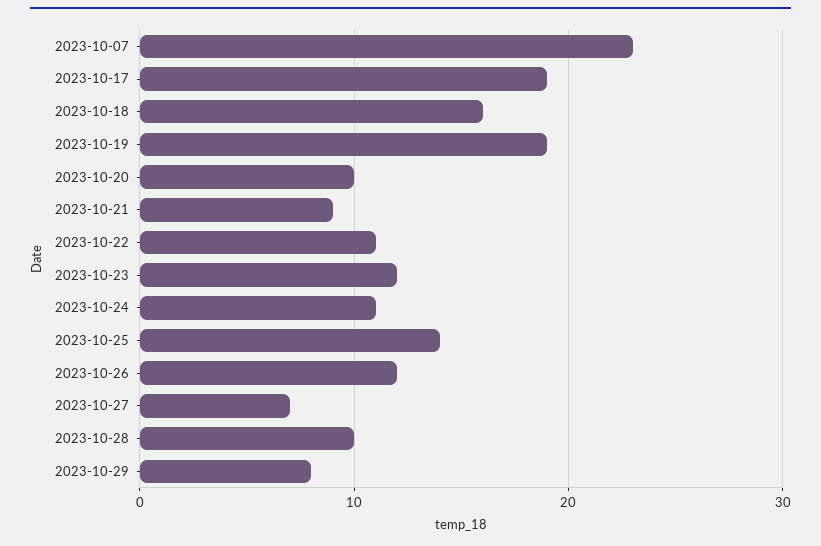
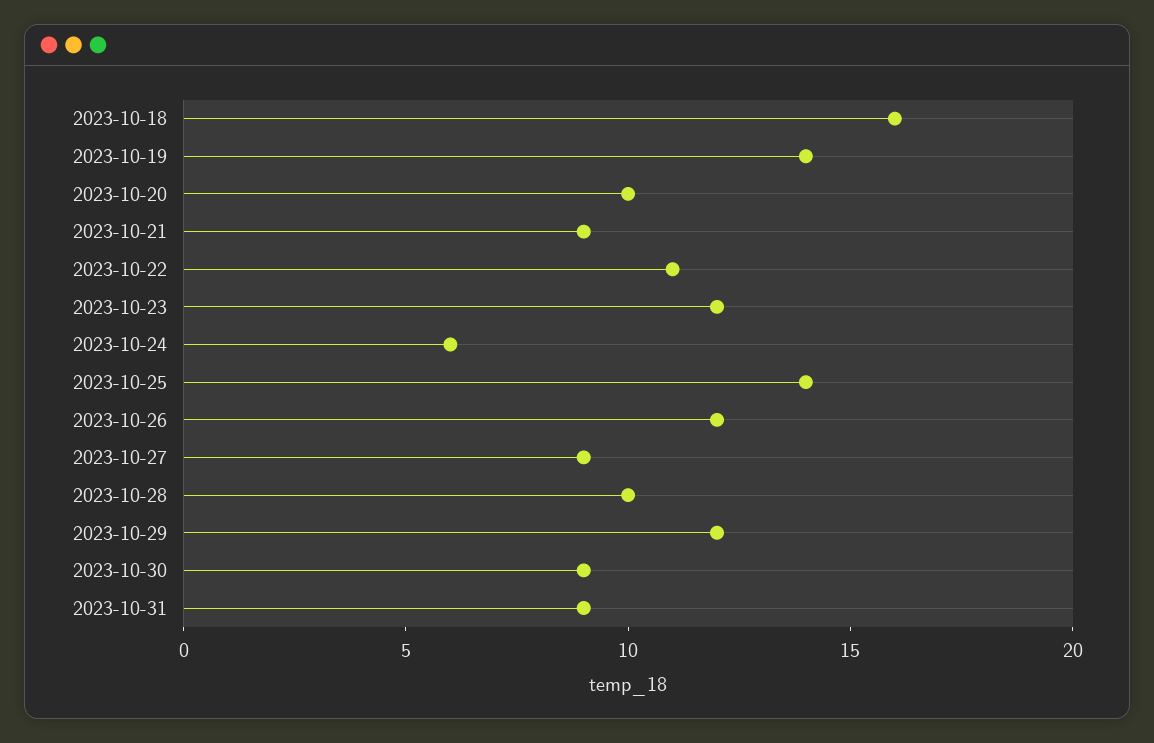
2023-10-07: 23 -> none
2023-10-17: 19 -> none
2023-10-19: 19 -> 14
2023-10-24: 11 -> 6
2023-10-27: 7 -> 9
2023-10-29: 8 -> 12
2023-10-30: none -> 9
2023-10-31: none -> 9

